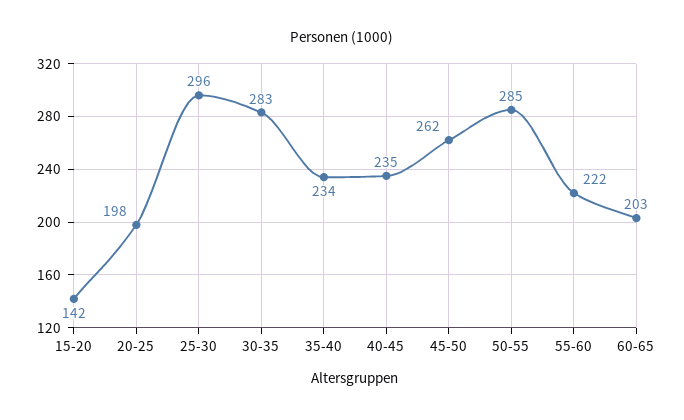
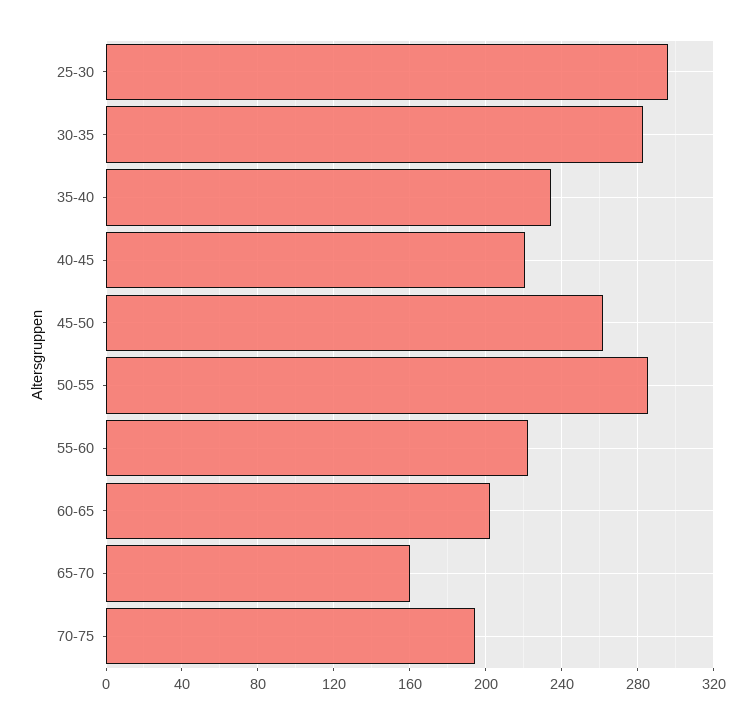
15-20: 142 -> none
20-25: 198 -> none
40-45: 235 -> 220
65-70: none -> 160
70-75: none -> 195

